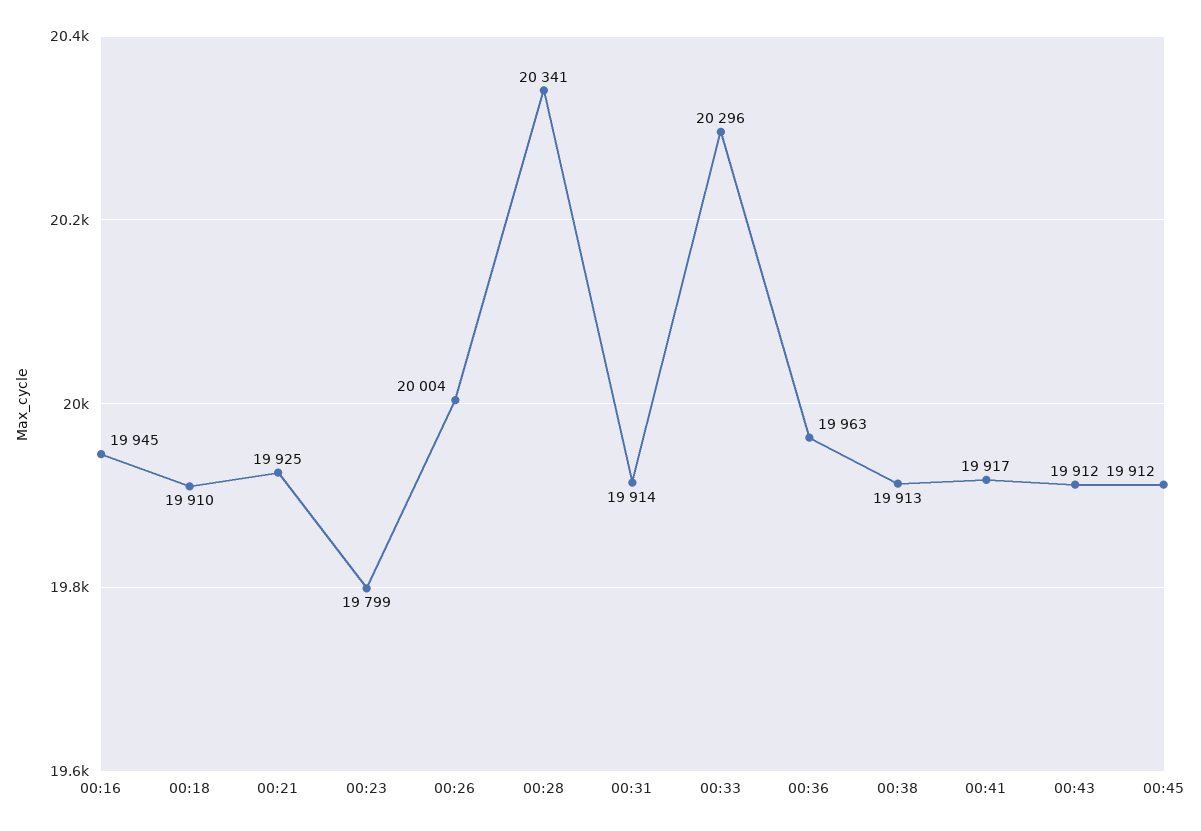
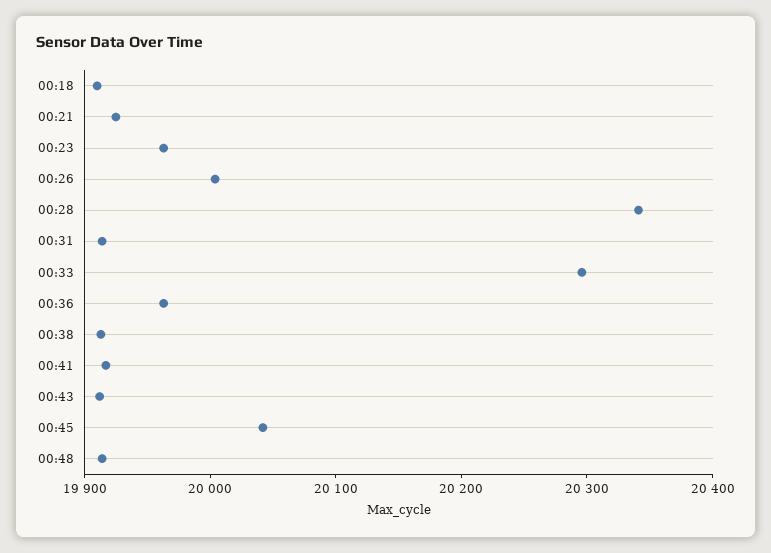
00:16: 19945 -> none
00:23: 19799 -> 19960
00:45: 19912 -> 20040
00:48: none -> 19920

